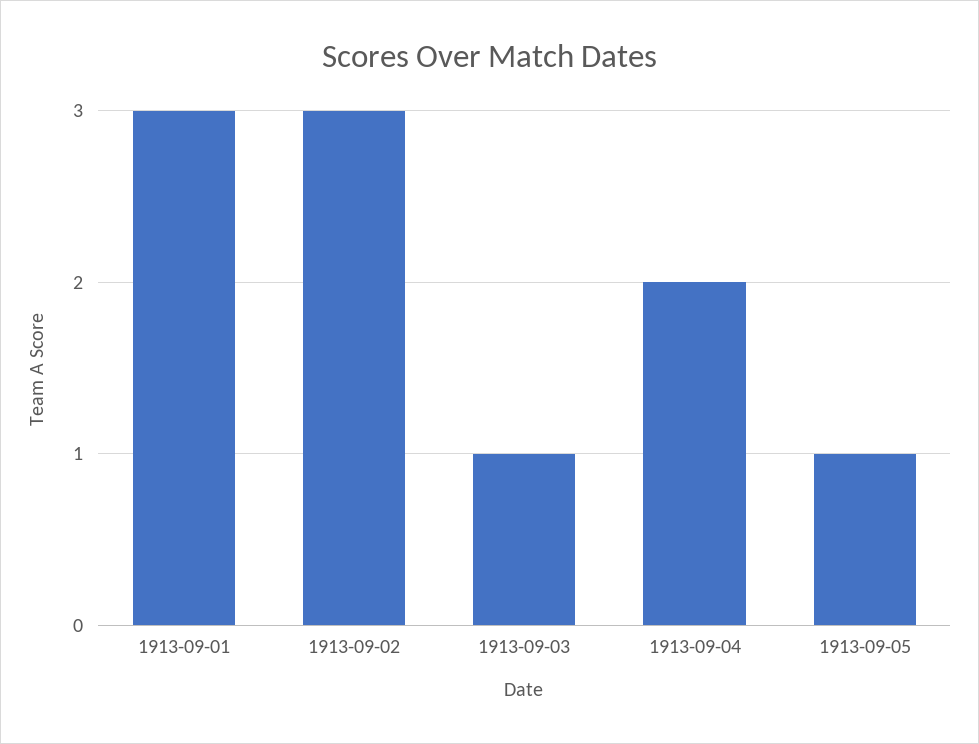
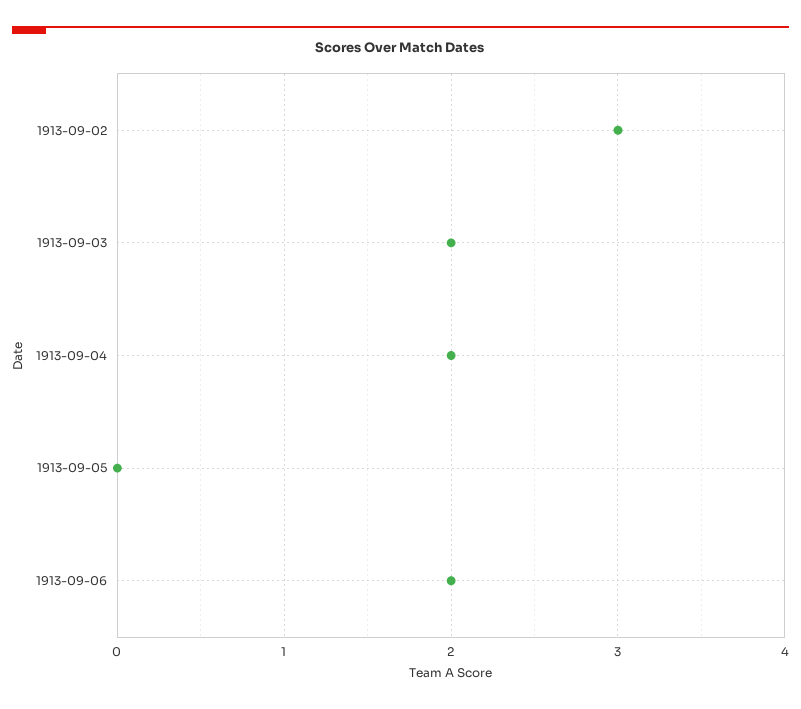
1913-09-01: 3 -> none
1913-09-03: 1 -> 2
1913-09-05: 1 -> 0
1913-09-06: none -> 2

